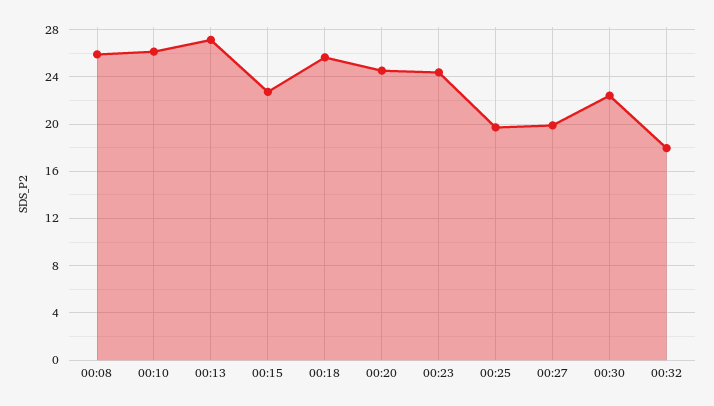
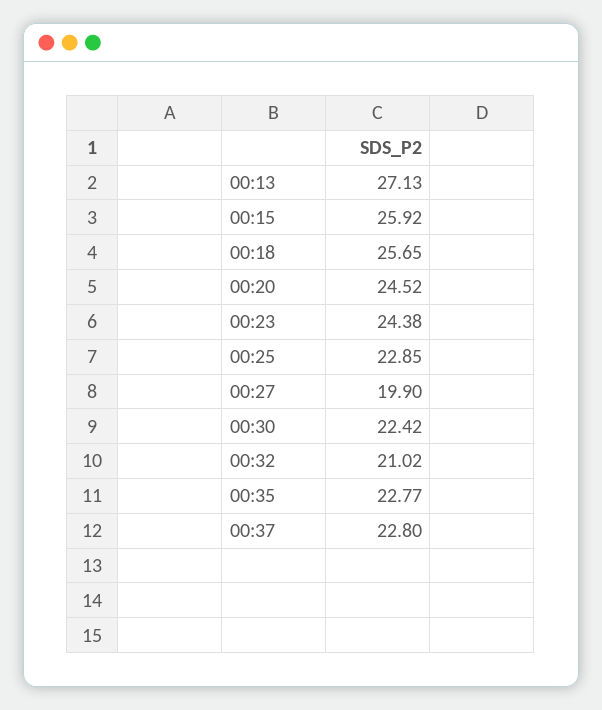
00:08: 26 -> none
00:10: 26 -> none
00:15: 23 -> 25.92
00:25: 20 -> 22.85
00:32: 18 -> 21.02
00:35: none -> 22.77
00:37: none -> 22.8

